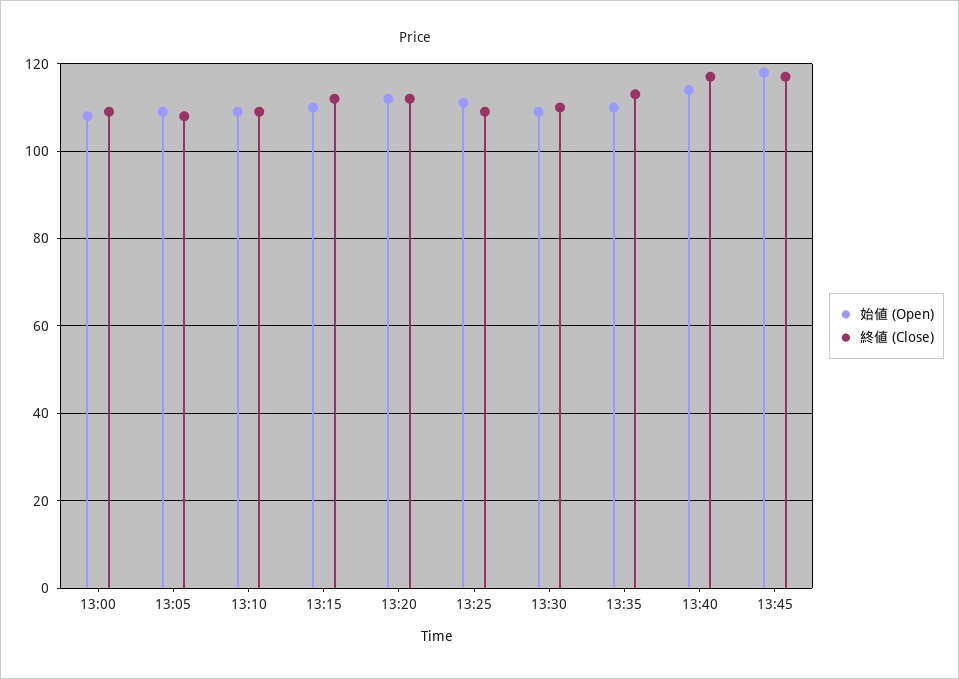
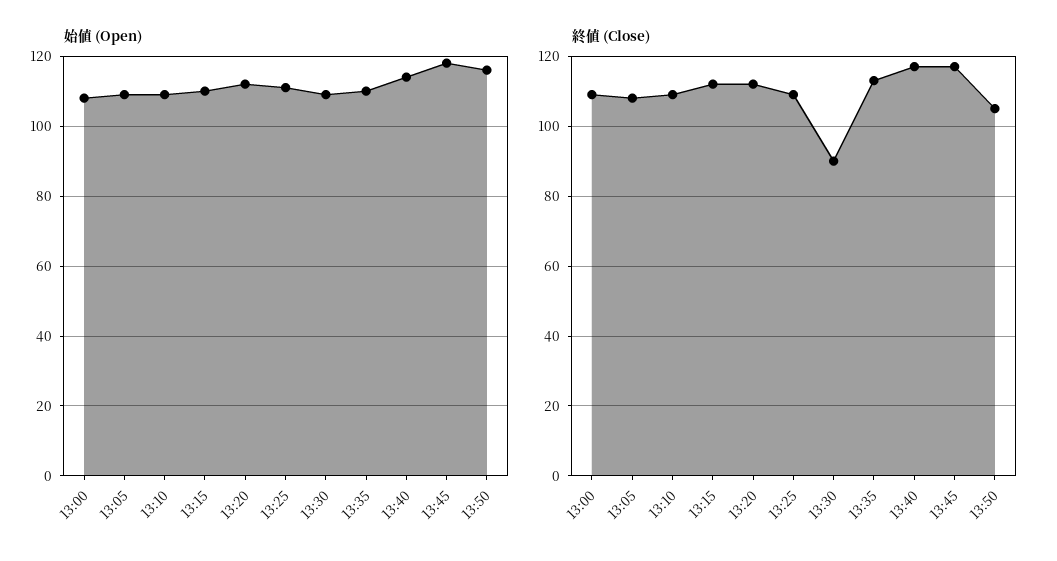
終値 (Close), 13:30: 110 -> 90
始値 (Open), 13:50: none -> 115
終値 (Close), 13:50: none -> 105

